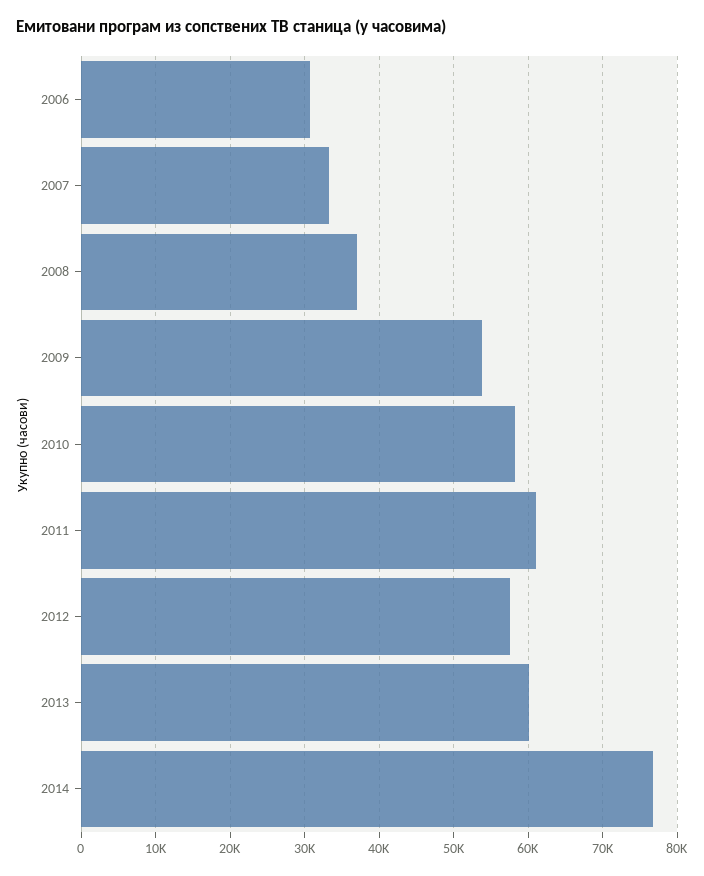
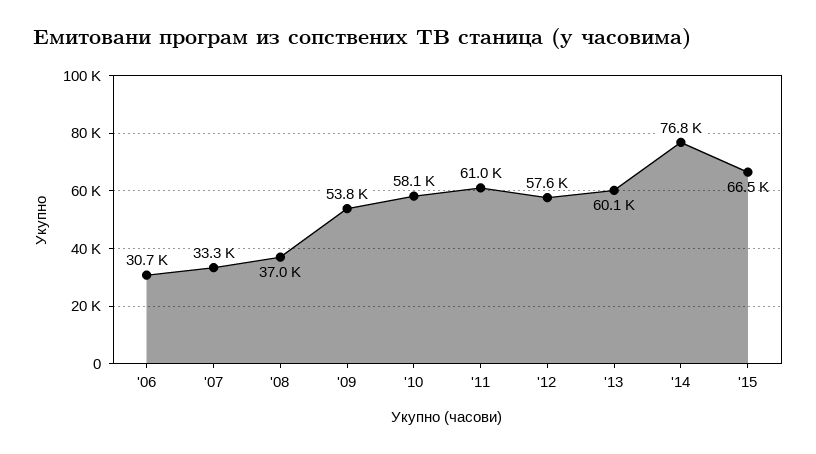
'15: none -> 66500

